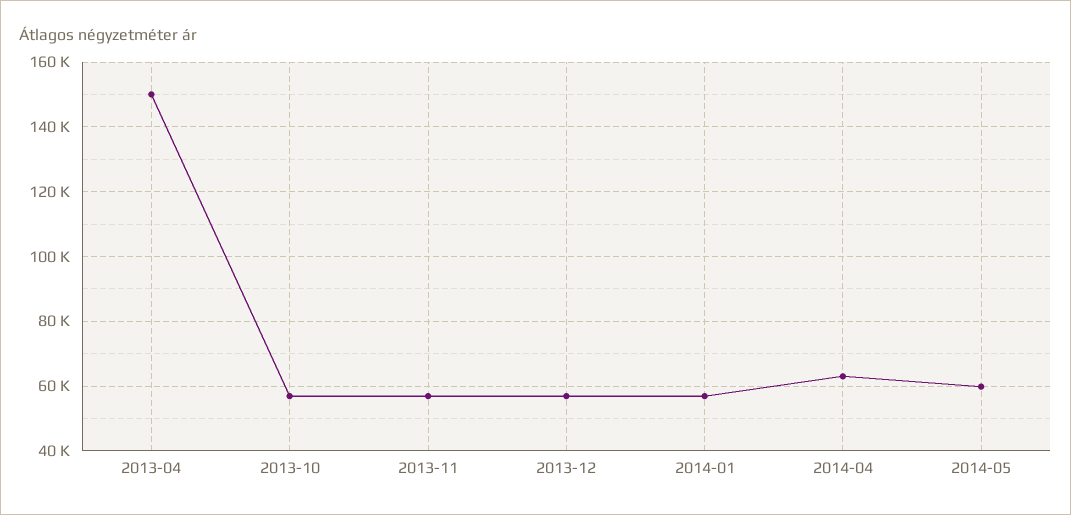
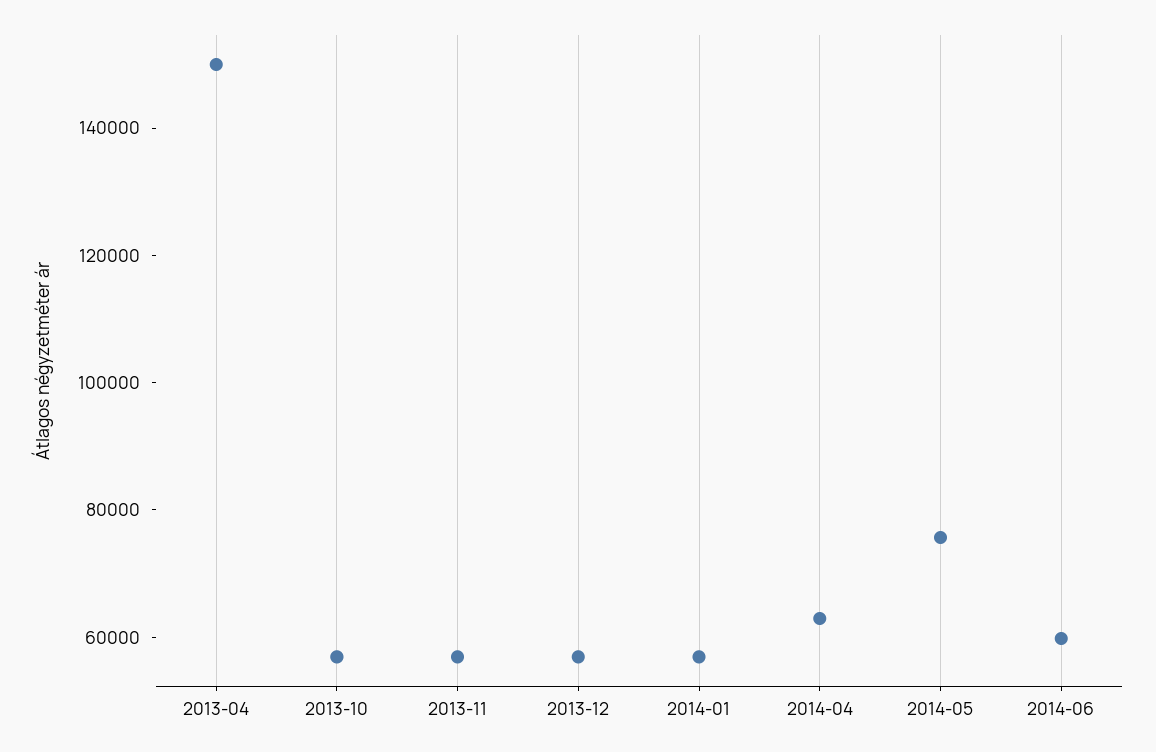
2014-05: 60000 -> 75000
2014-06: none -> 60000

